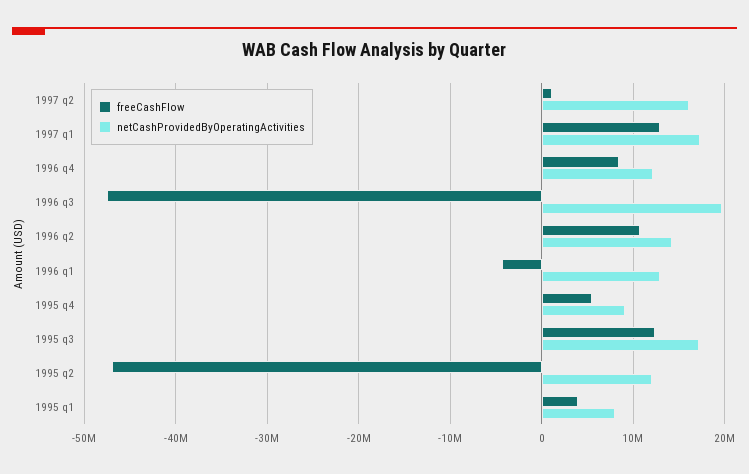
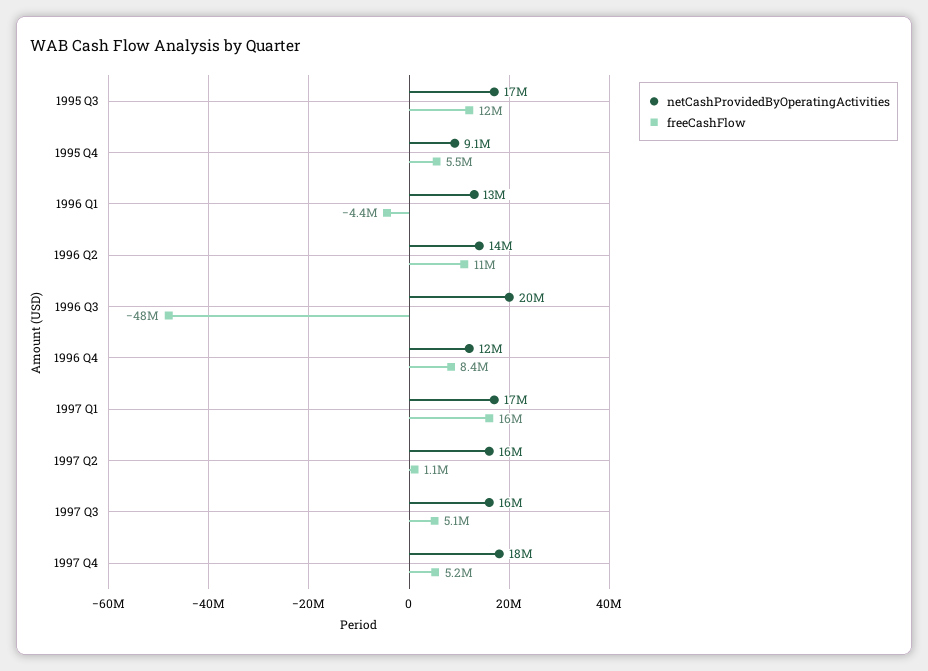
freeCashFlow, 1997 q1: 13000000 -> 16000000
freeCashFlow, 1995 q2: -47000000 -> none
netCashProvidedByOperatingActivities, 1995 q2: 12000000 -> none
freeCashFlow, 1995 q1: 4000000 -> none
netCashProvidedByOperatingActivities, 1995 q1: 8000000 -> none
netCashProvidedByOperatingActivities, 1997 Q3: none -> 16000000
freeCashFlow, 1997 Q3: none -> 5100000
netCashProvidedByOperatingActivities, 1997 Q4: none -> 18000000
freeCashFlow, 1997 Q4: none -> 5200000

